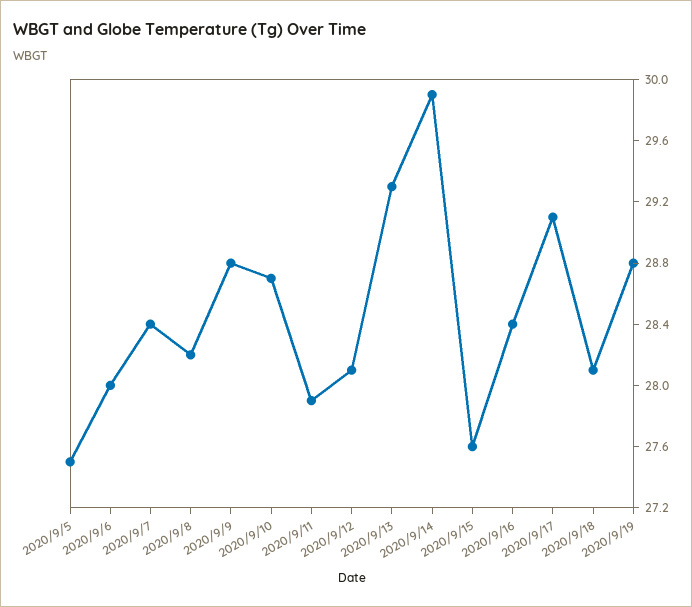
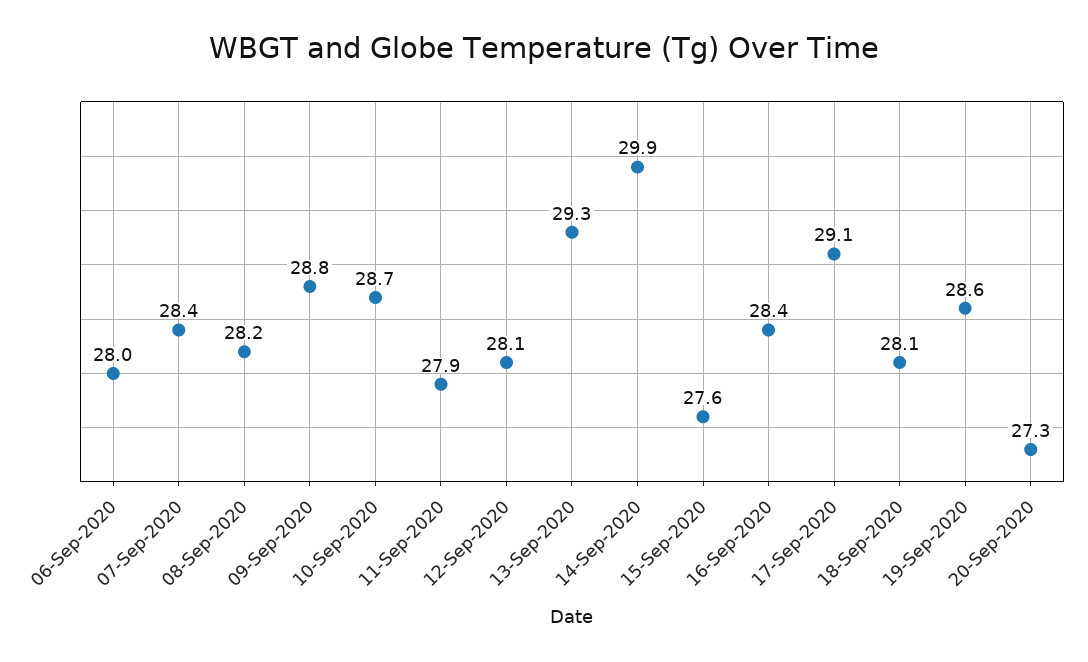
2020/9/5: 27.5 -> none
2020/9/19: 28.8 -> 28.6
20-Sep-2020: none -> 27.3

